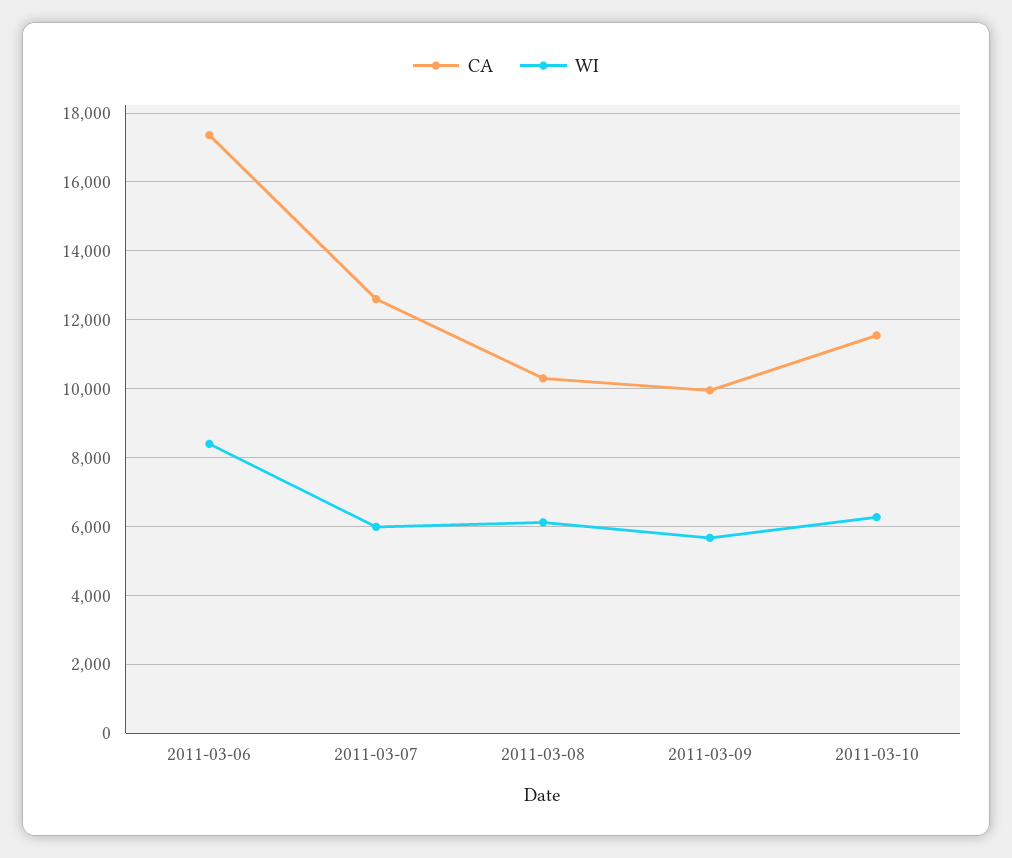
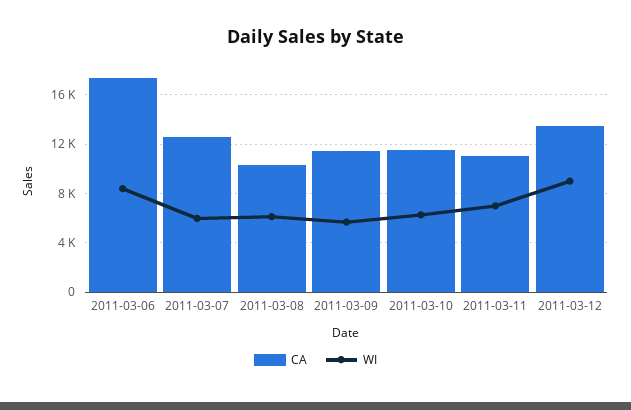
CA, 2011-03-09: 10000 -> 11500
CA, 2011-03-11: none -> 11000
WI, 2011-03-11: none -> 7000
CA, 2011-03-12: none -> 13500
WI, 2011-03-12: none -> 9000

